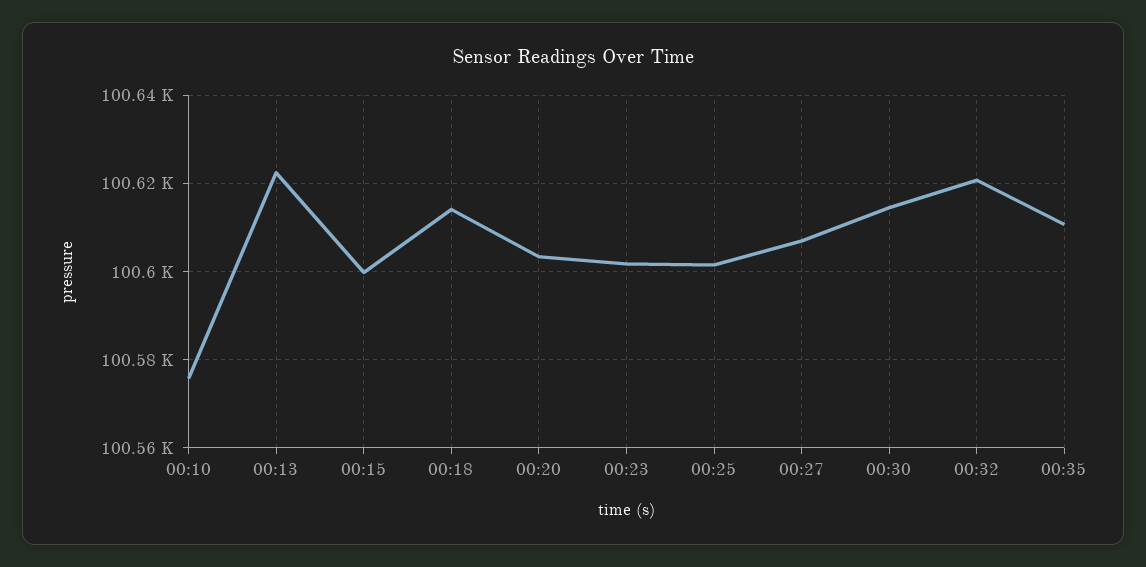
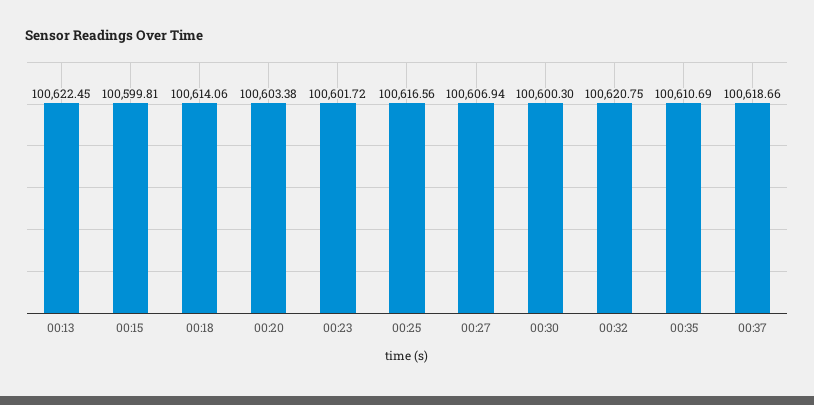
00:10: 100576 -> none
00:25: 100602 -> 100616.56
00:30: 100614 -> 100600.3
00:37: none -> 100618.66

